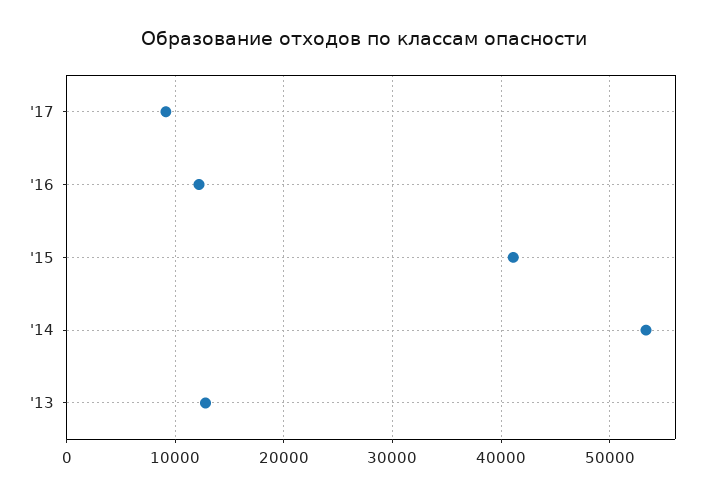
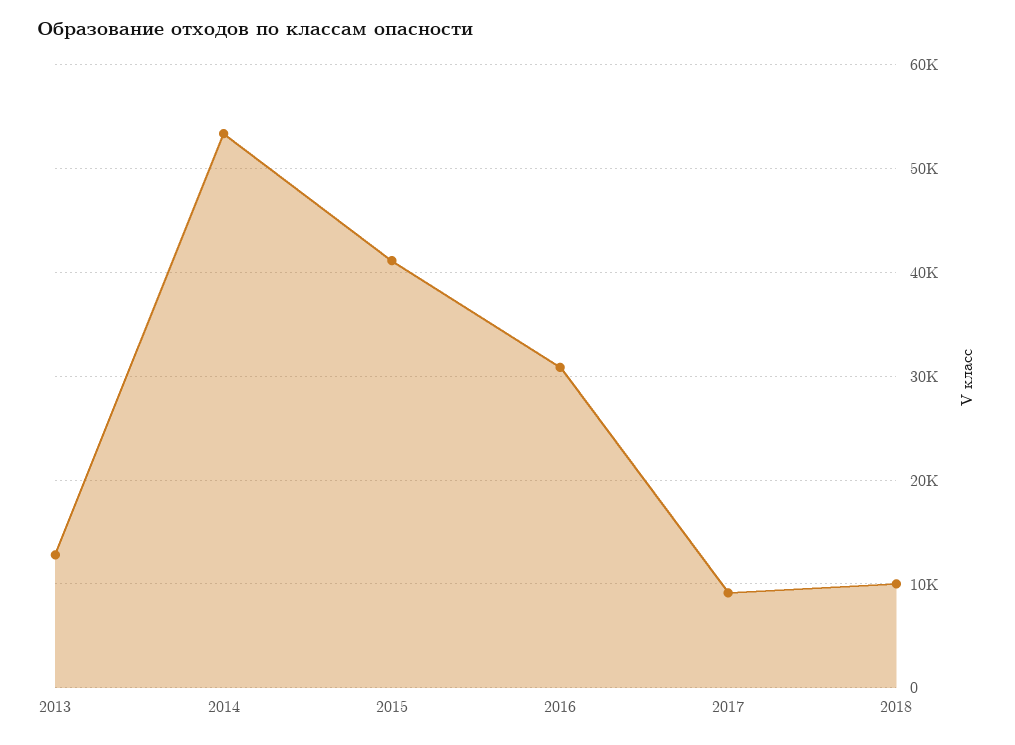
'16: 12000 -> 31000
2018: none -> 10000

